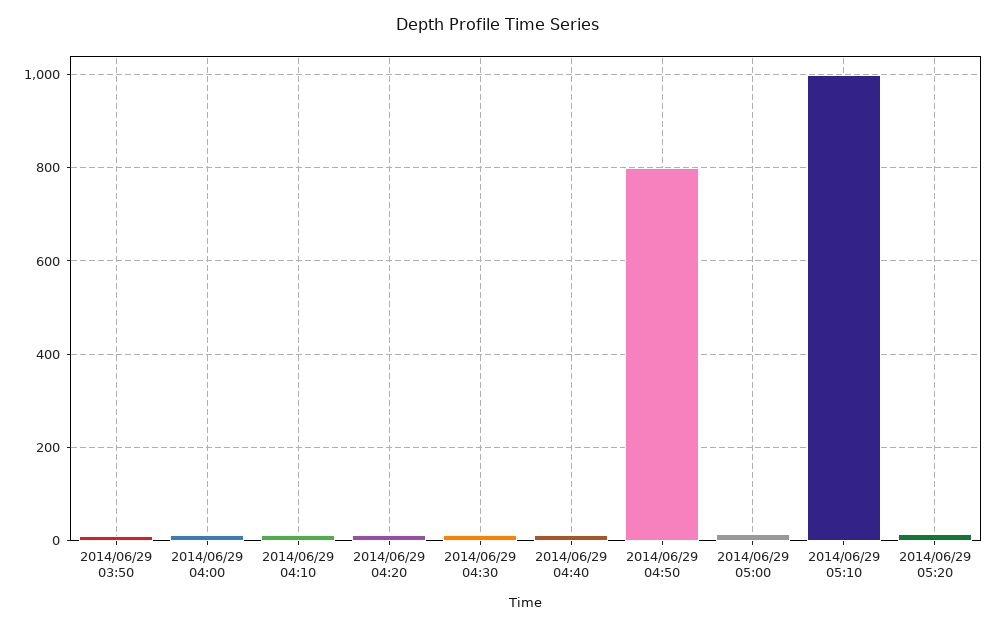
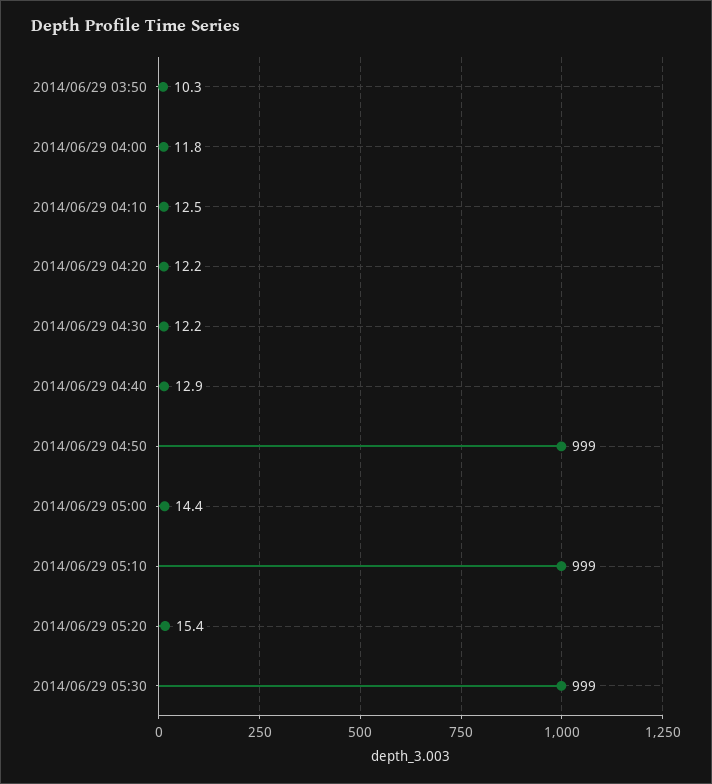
2014/06/29 04:50: 800 -> 999
2014/06/29 05:30: none -> 999

